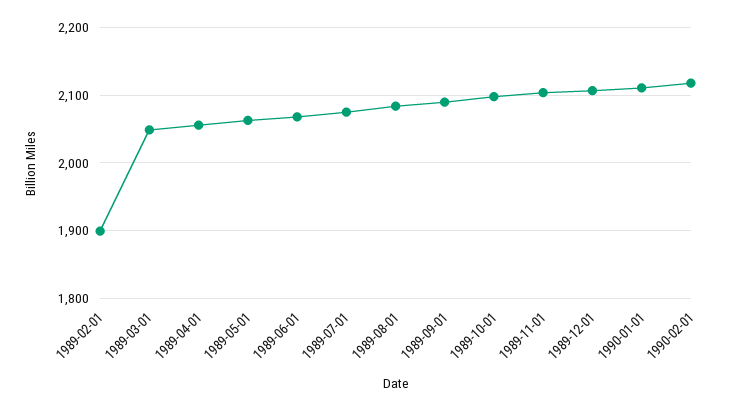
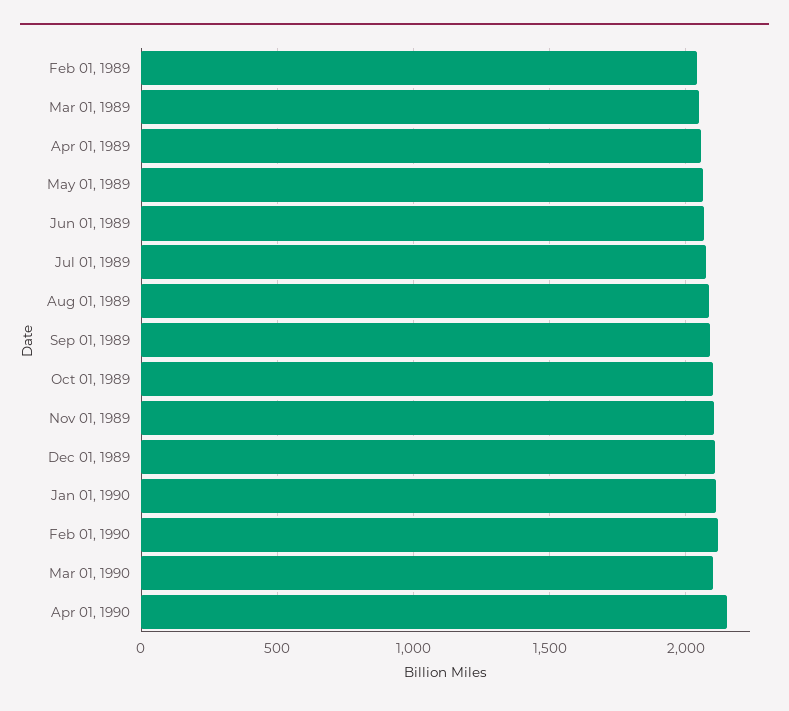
1989-02-01: 1900 -> 2050
Mar 01, 1990: none -> 2100
Apr 01, 1990: none -> 2150

